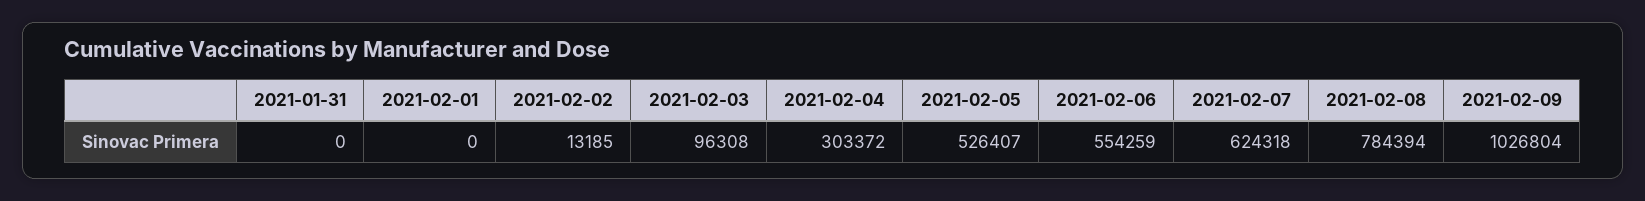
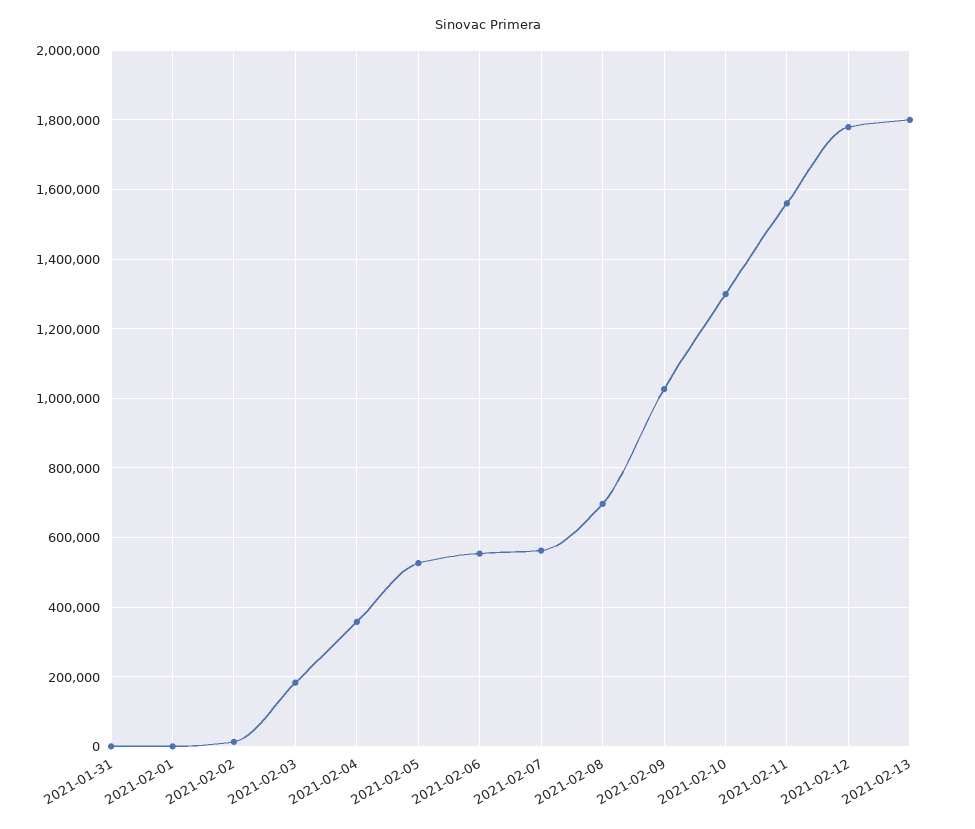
2021-02-03: 96308 -> 180000
2021-02-04: 303372 -> 360000
2021-02-07: 624318 -> 560000
2021-02-08: 784394 -> 700000
2021-02-10: none -> 1300000
2021-02-11: none -> 1560000
2021-02-12: none -> 1780000
2021-02-13: none -> 1800000

